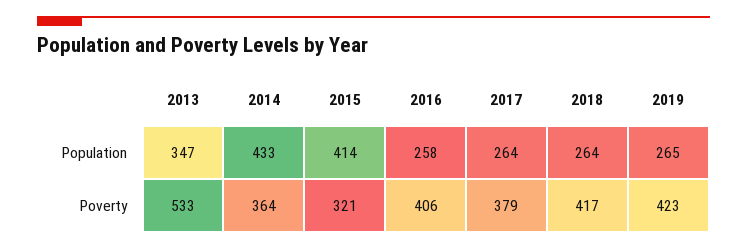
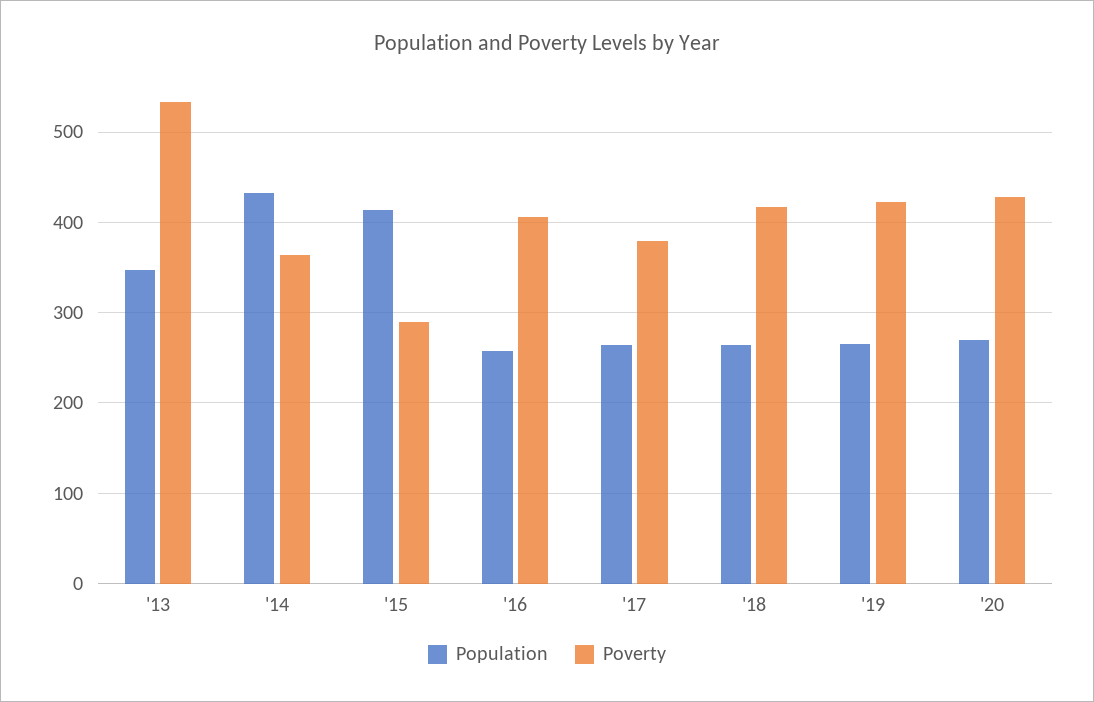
Poverty, 2015: 321 -> 290
Population, '20: none -> 270
Poverty, '20: none -> 430

